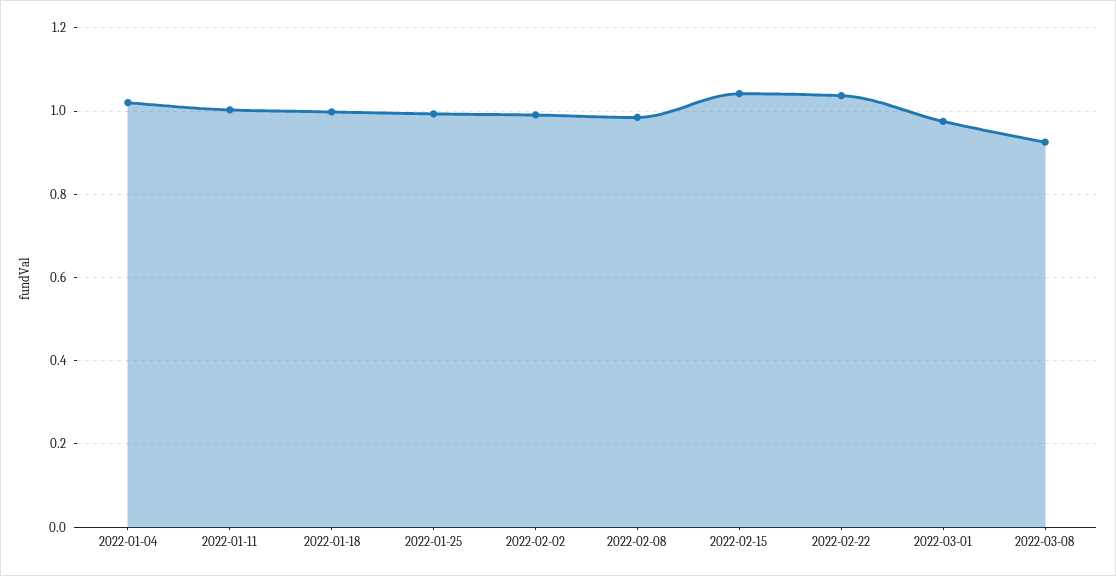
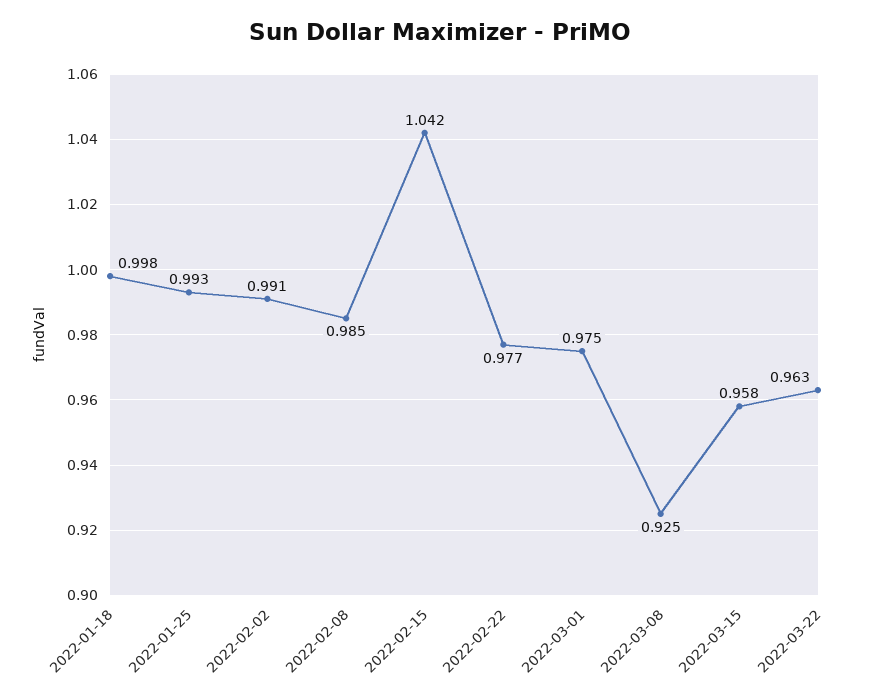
2022-01-04: 1.02 -> none
2022-01-11: 1 -> none
2022-02-22: 1.04 -> 0.977
2022-03-15: none -> 0.958
2022-03-22: none -> 0.963

